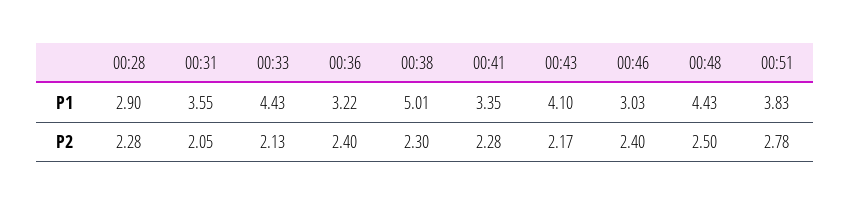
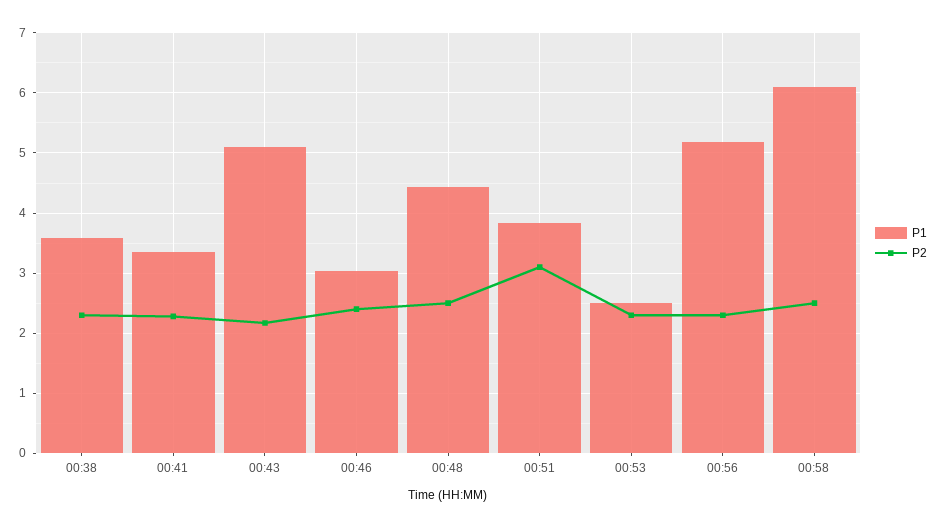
P1, 00:28: 2.9 -> none
P1, 00:31: 3.55 -> none
P1, 00:33: 4.43 -> none
P1, 00:36: 3.22 -> none
P1, 00:38: 5.01 -> 3.6
P1, 00:43: 4.1 -> 5.1
P2, 00:28: 2.28 -> none
P2, 00:31: 2.05 -> none
P2, 00:33: 2.13 -> none
P2, 00:36: 2.4 -> none
P2, 00:51: 2.78 -> 3.1
P1, 00:53: none -> 2.5
P2, 00:53: none -> 2.3
P1, 00:56: none -> 5.2
P2, 00:56: none -> 2.3
P1, 00:58: none -> 6.1
P2, 00:58: none -> 2.5

